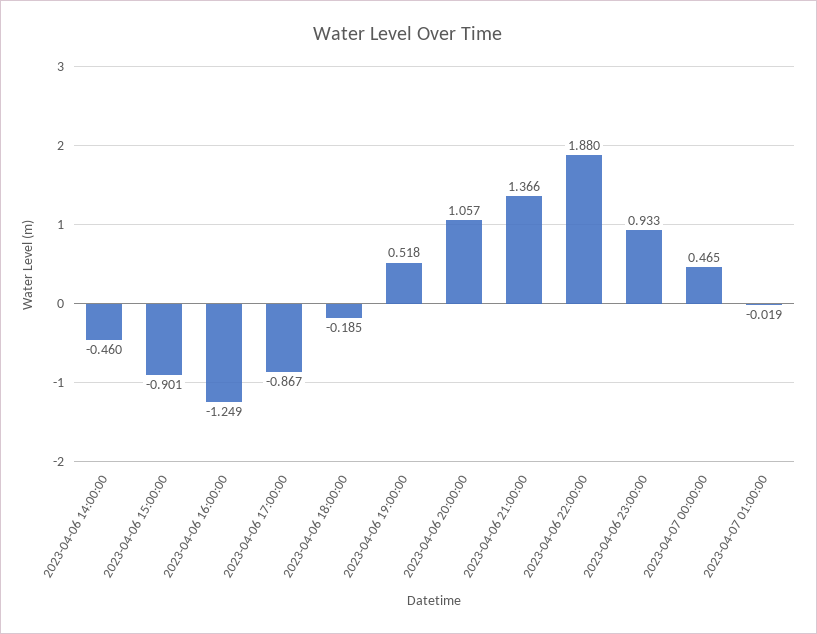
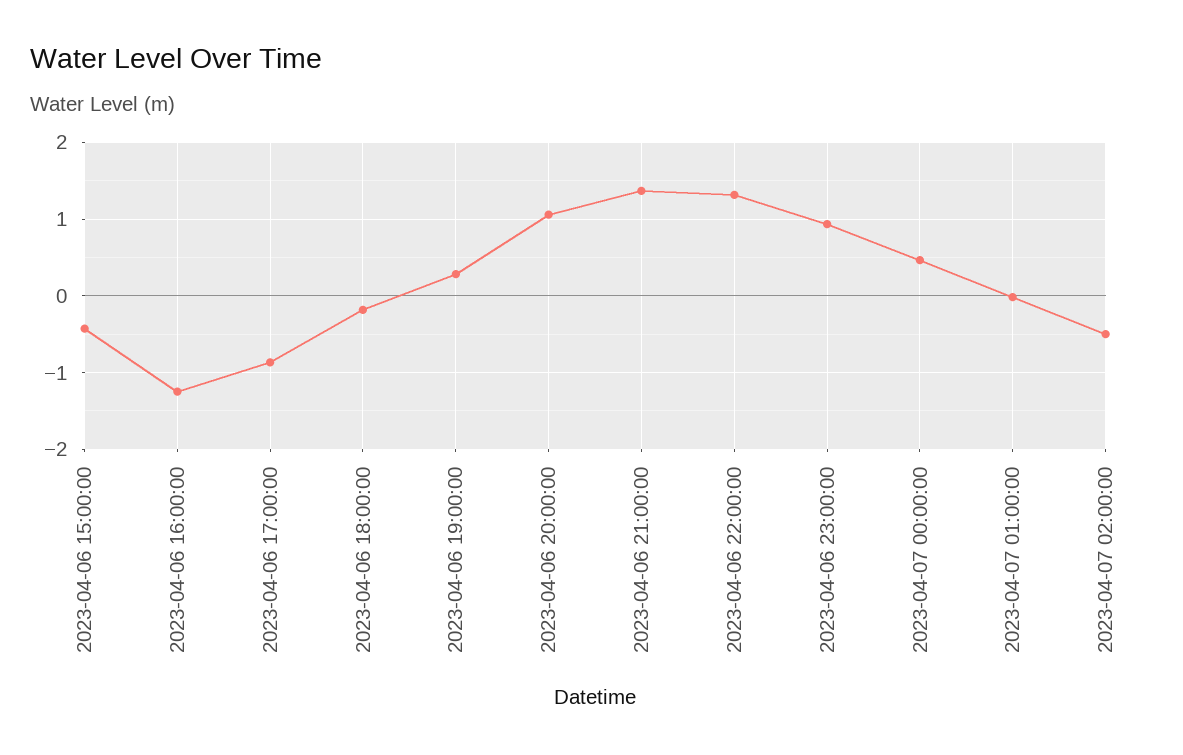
2023-04-06 14:00:00: -0.46 -> none
2023-04-06 15:00:00: -0.901 -> -0.4
2023-04-06 19:00:00: 0.518 -> 0.3
2023-04-06 22:00:00: 1.88 -> 1.3
2023-04-07 02:00:00: none -> -0.5

